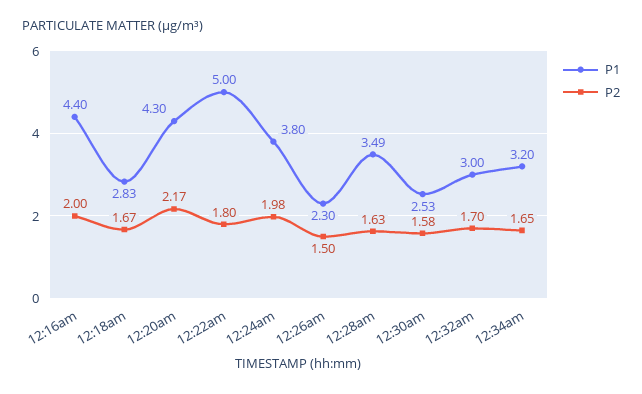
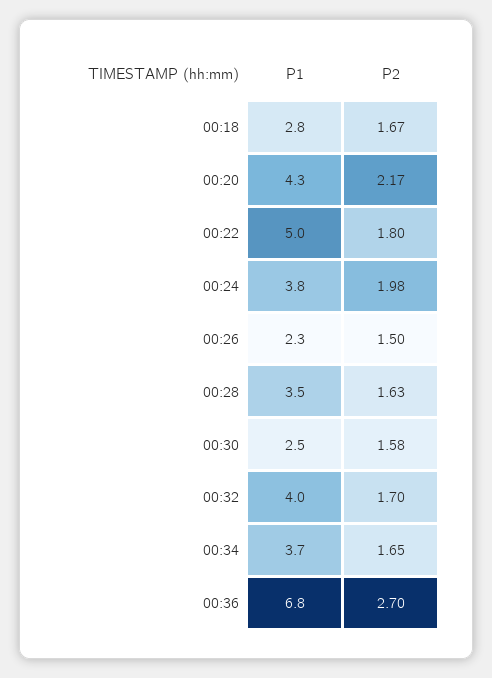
P1, 12:16am: 4.4 -> none
P2, 12:16am: 2 -> none
P1, 12:32am: 3 -> 4
P1, 12:34am: 3.2 -> 3.7
P1, 00:36: none -> 6.8
P2, 00:36: none -> 2.7

